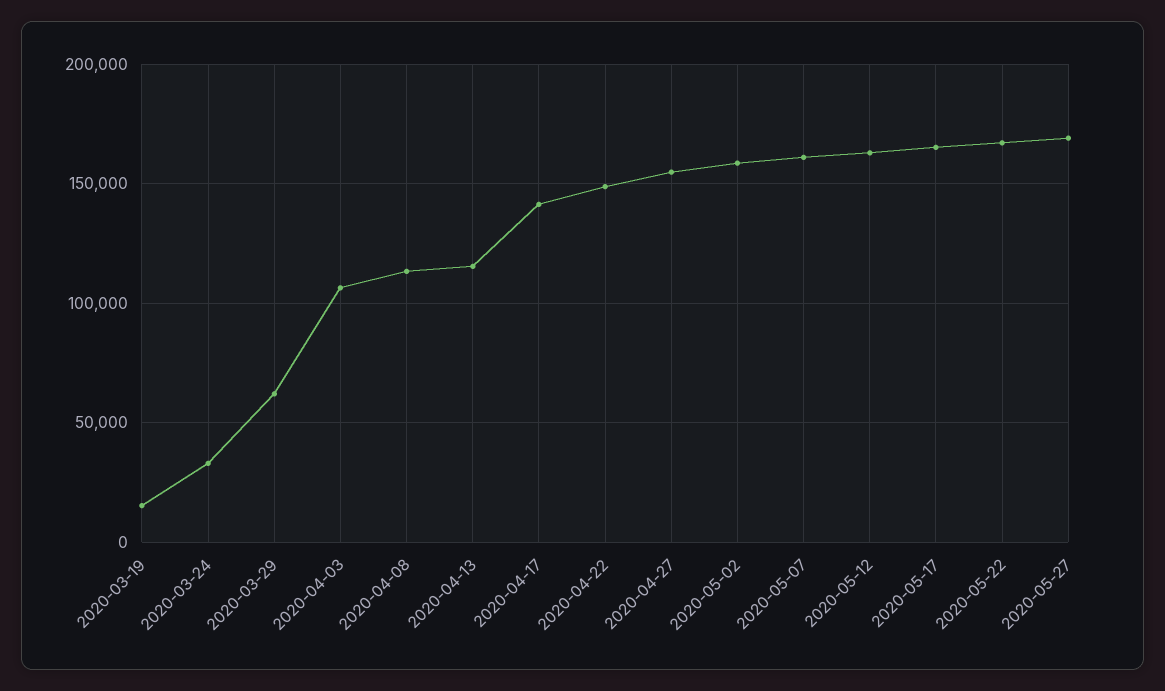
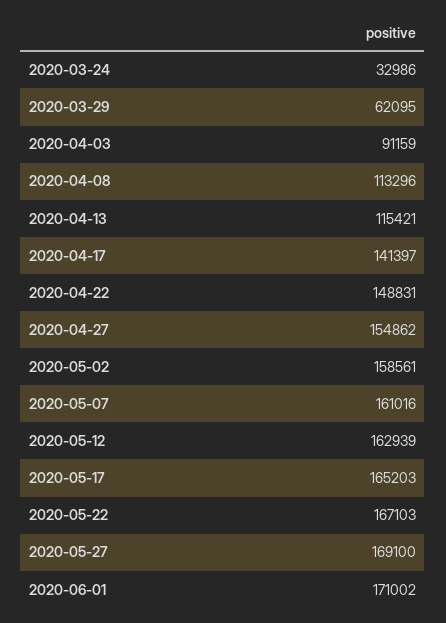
2020-03-19: 15000 -> none
2020-04-03: 105000 -> 91159
2020-06-01: none -> 171002

